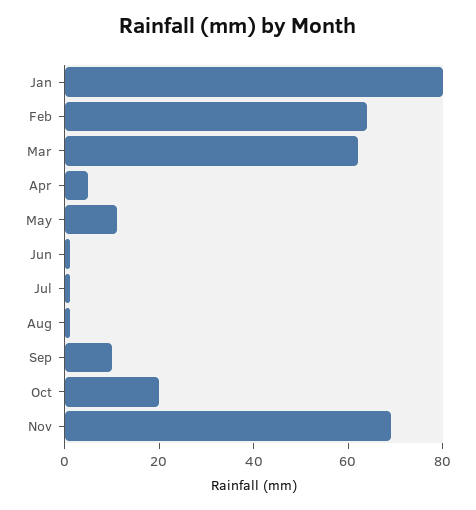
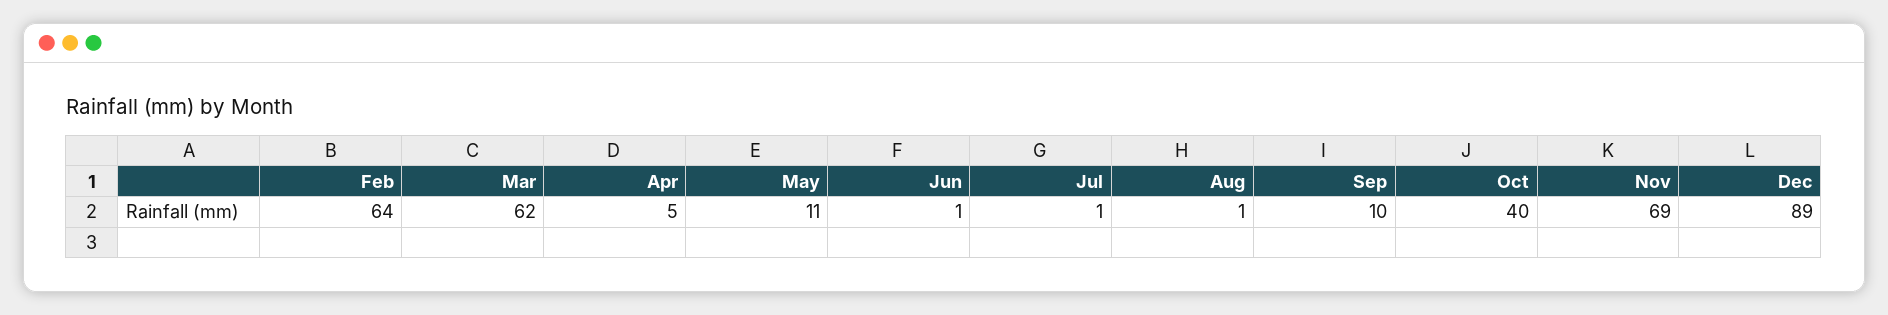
Jan: 80 -> none
Oct: 20 -> 40
Dec: none -> 89

